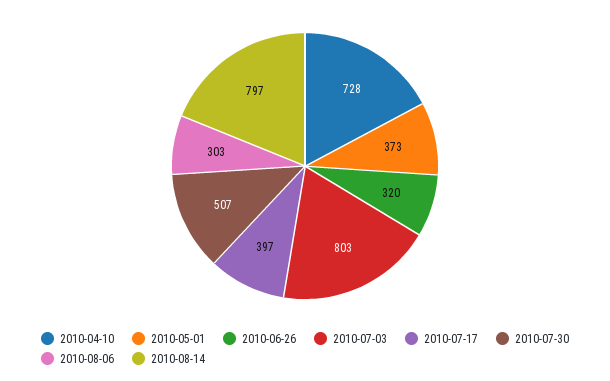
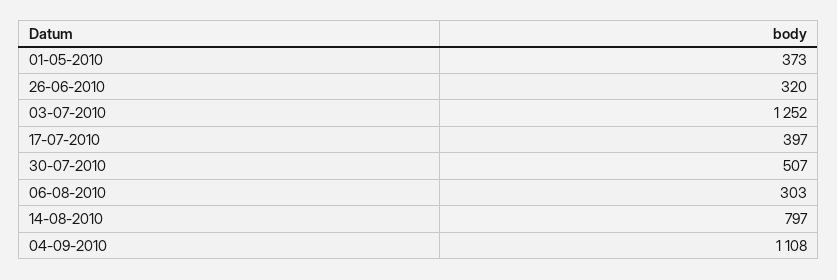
2010-04-10: 728 -> none
2010-07-03: 803 -> 1252
04-09-2010: none -> 1108

